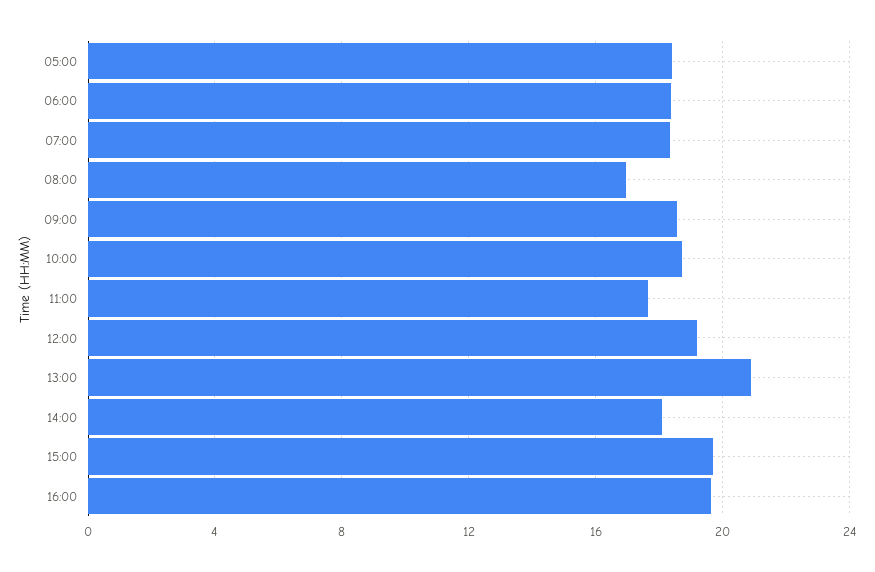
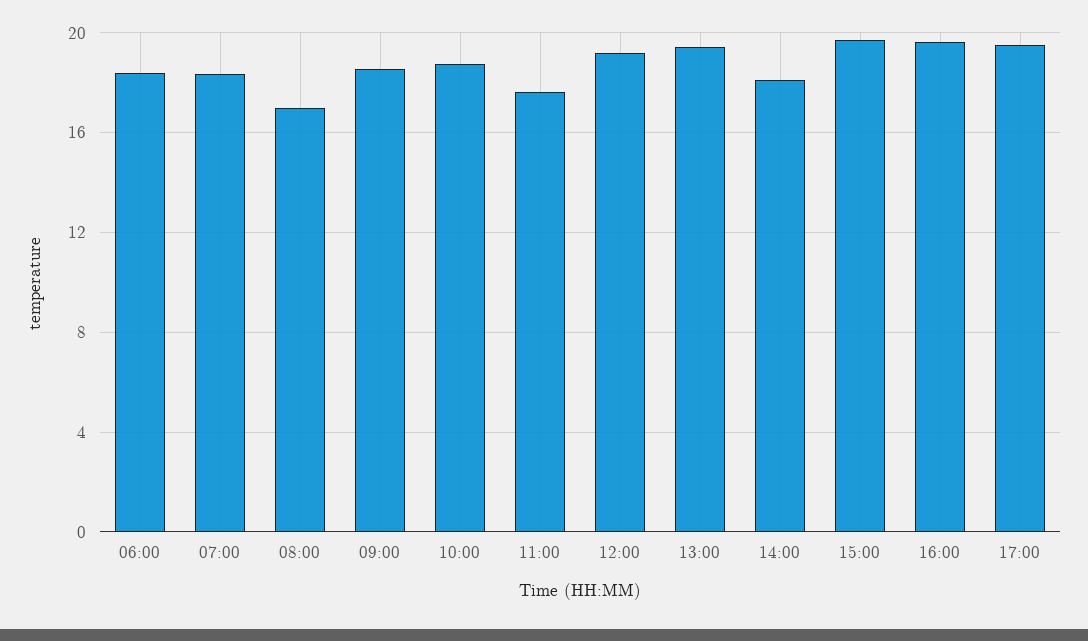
05:00: 18.5 -> none
13:00: 21 -> 19.5
17:00: none -> 19.5

